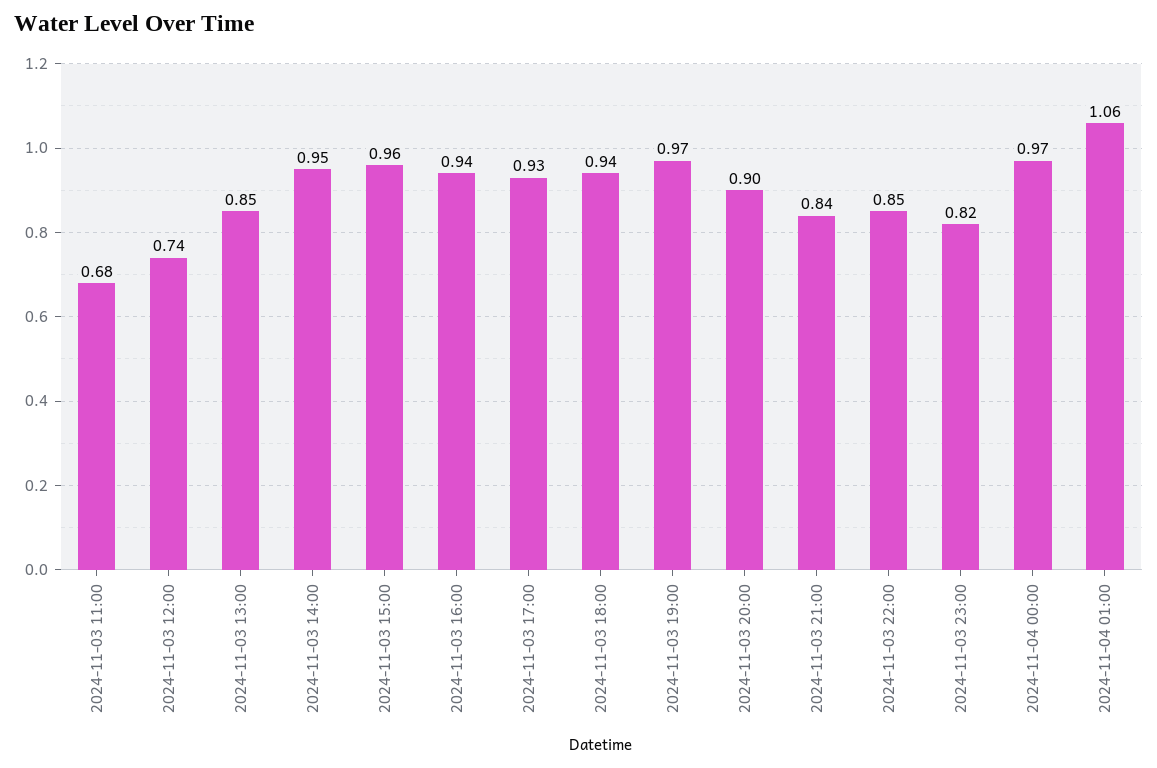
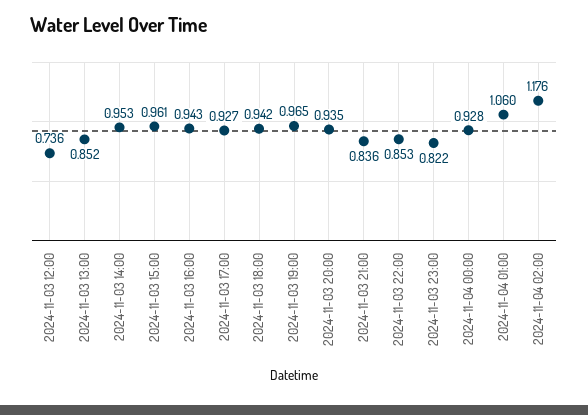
2024-11-03 11:00: 0.68 -> none
2024-11-03 20:00: 0.9 -> 0.935
2024-11-04 00:00: 0.97 -> 0.928
2024-11-04 02:00: none -> 1.176

